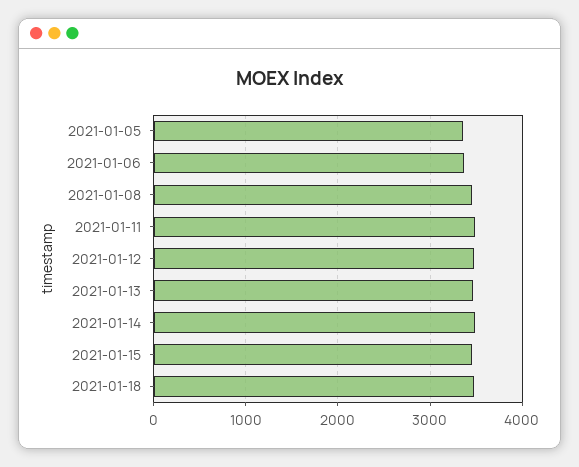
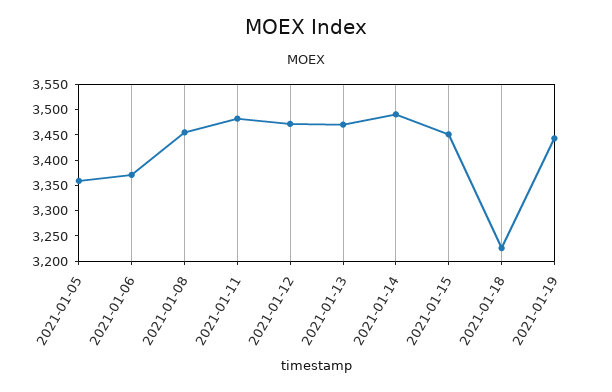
2021-01-18: 3500 -> 3225
2021-01-19: none -> 3450

